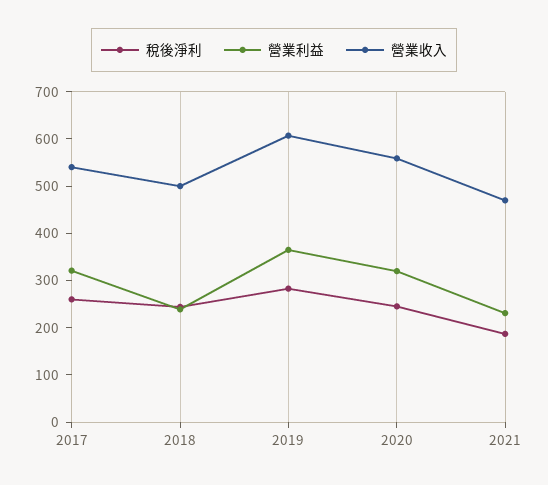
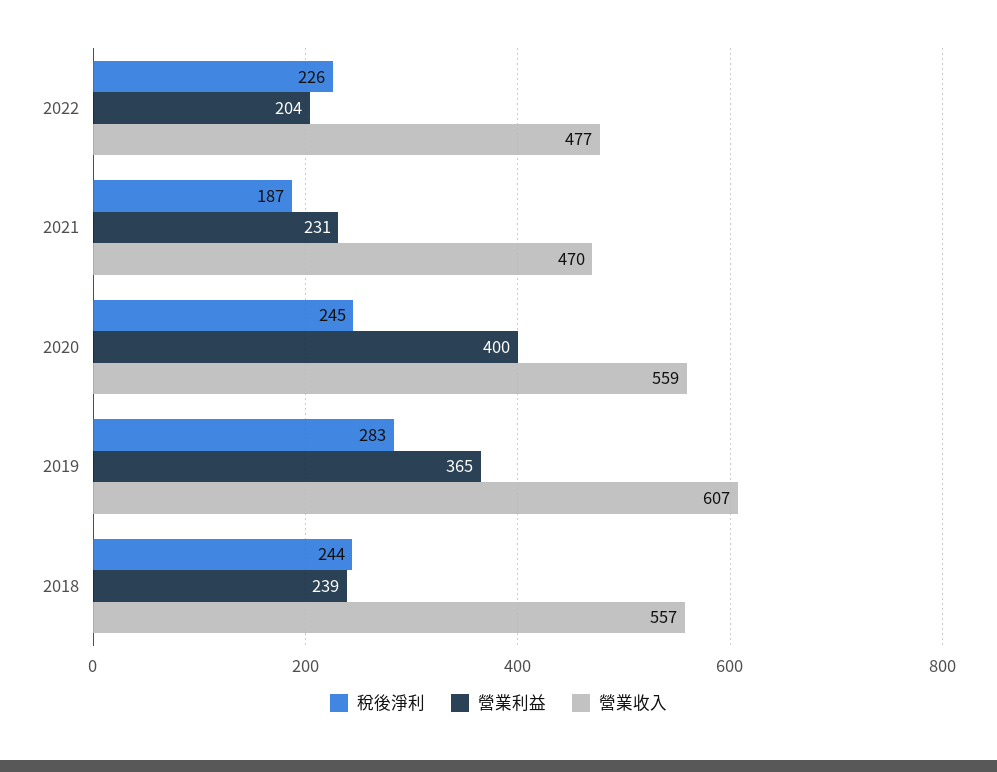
稅後淨利, 2017: 260 -> none
營業利益, 2017: 320 -> none
營業收入, 2017: 540 -> none
營業收入, 2018: 500 -> 557
營業利益, 2020: 320 -> 400
稅後淨利, 2022: none -> 226
營業利益, 2022: none -> 204
營業收入, 2022: none -> 477

